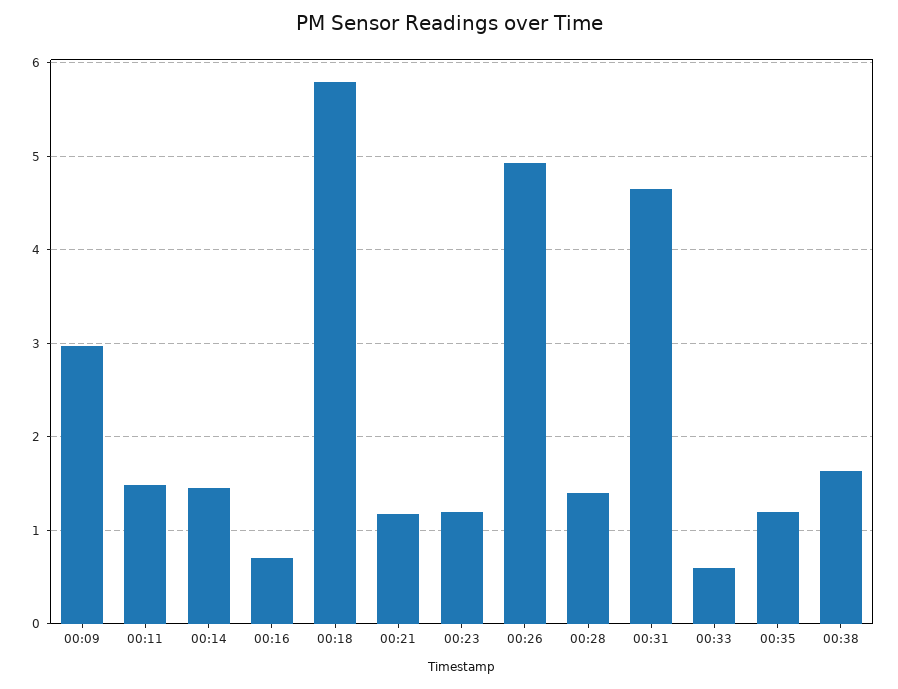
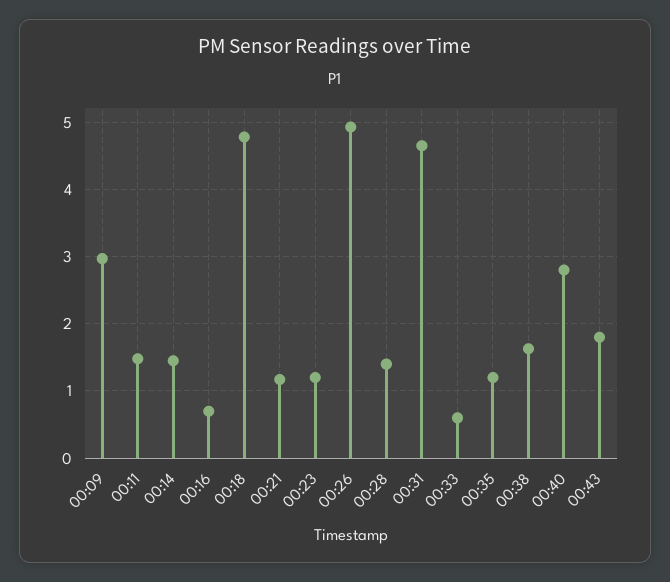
00:18: 5.8 -> 4.8
00:40: none -> 2.8
00:43: none -> 1.8

